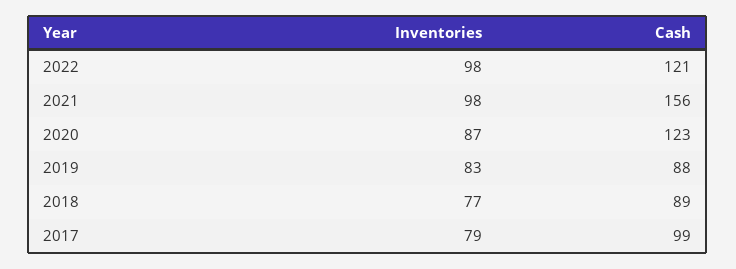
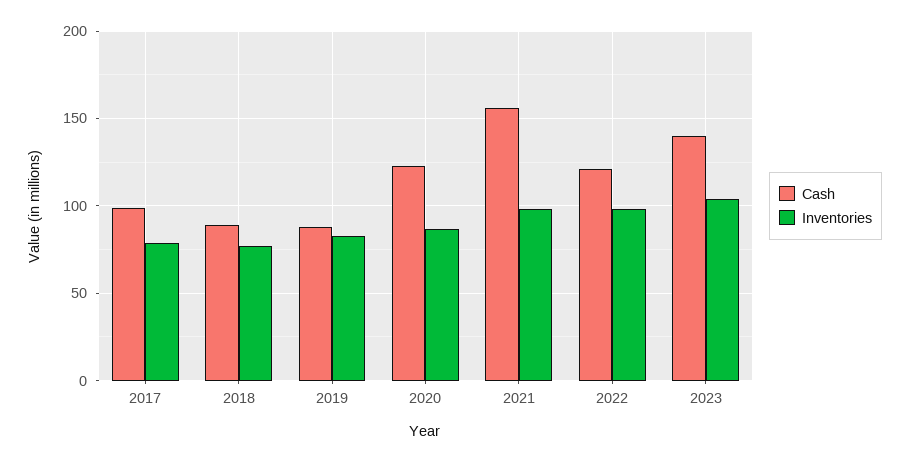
Cash, 2023: none -> 140
Inventories, 2023: none -> 105

